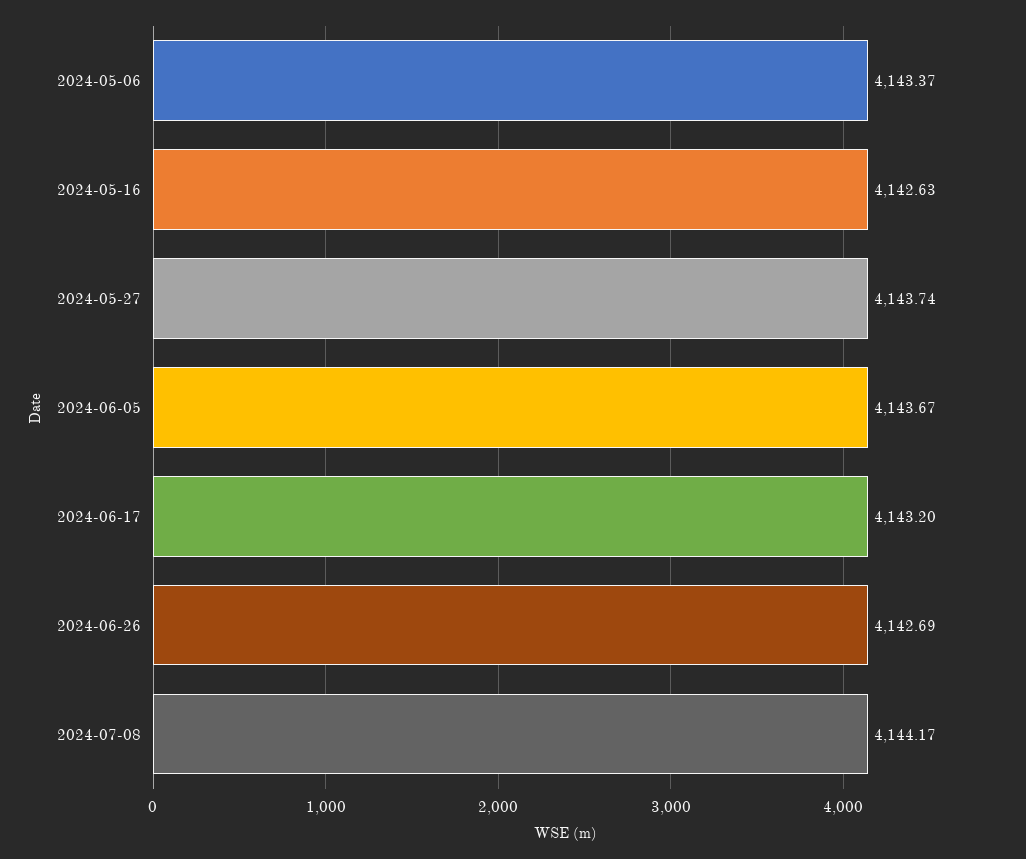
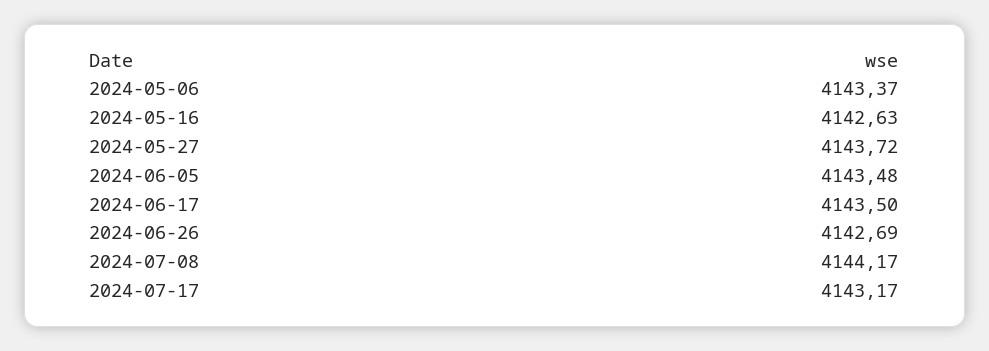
2024-05-27: 4143.74 -> 4143.72
2024-06-05: 4143.67 -> 4143.48
2024-06-17: 4143.2 -> 4143.5
2024-07-17: none -> 4143.17

